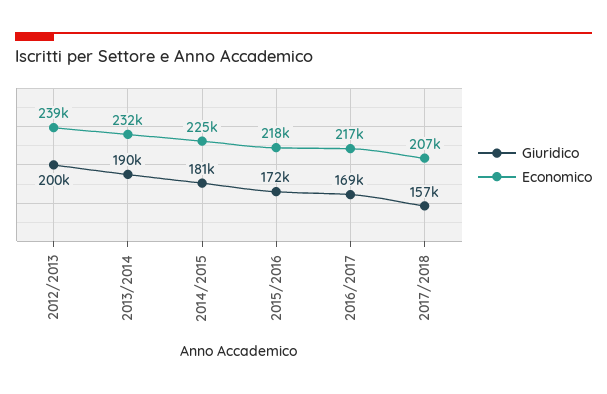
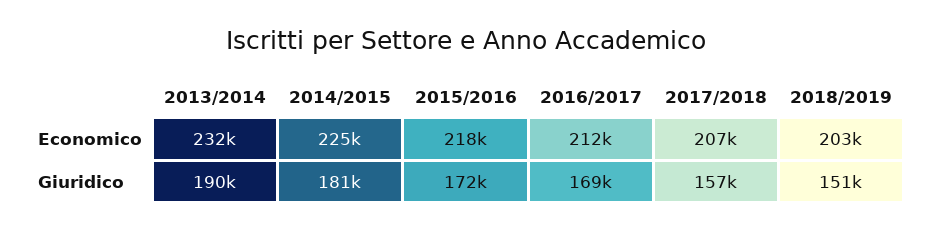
Giuridico, 2012/2013: 200000 -> none
Economico, 2012/2013: 239000 -> none
Economico, 2016/2017: 217000 -> 212000
Economico, 2018/2019: none -> 203000
Giuridico, 2018/2019: none -> 151000

